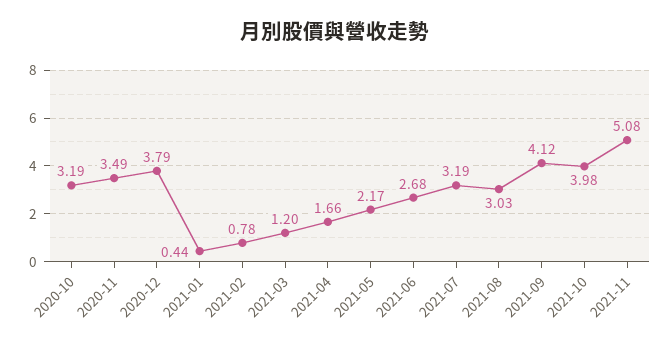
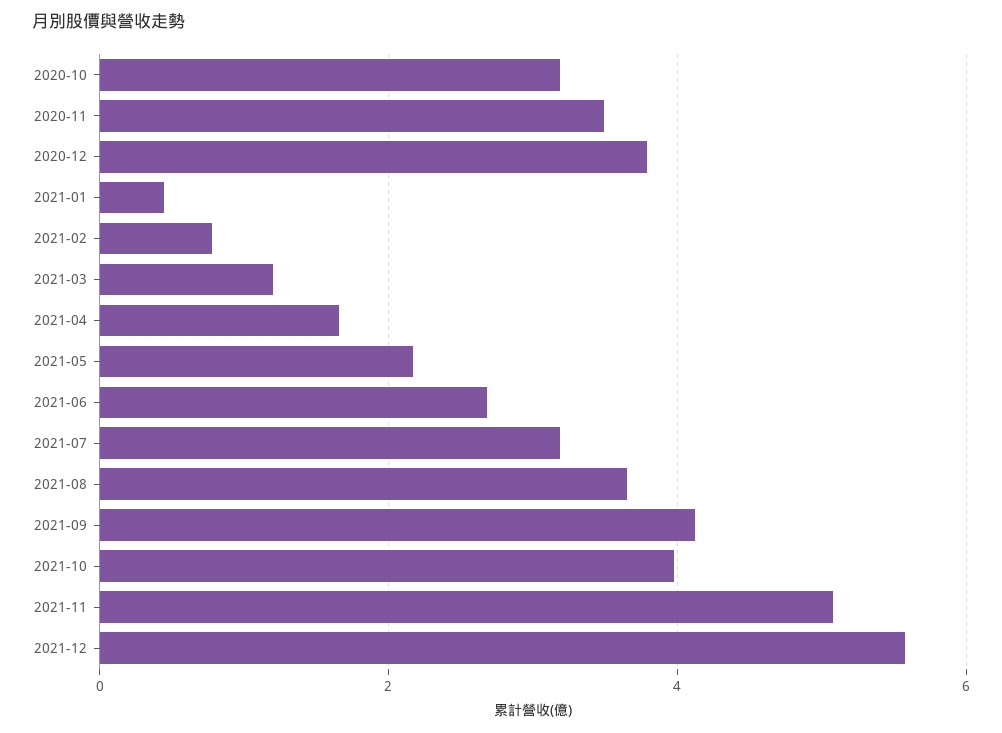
2021-08: 3.03 -> 3.6
2021-12: none -> 5.6

